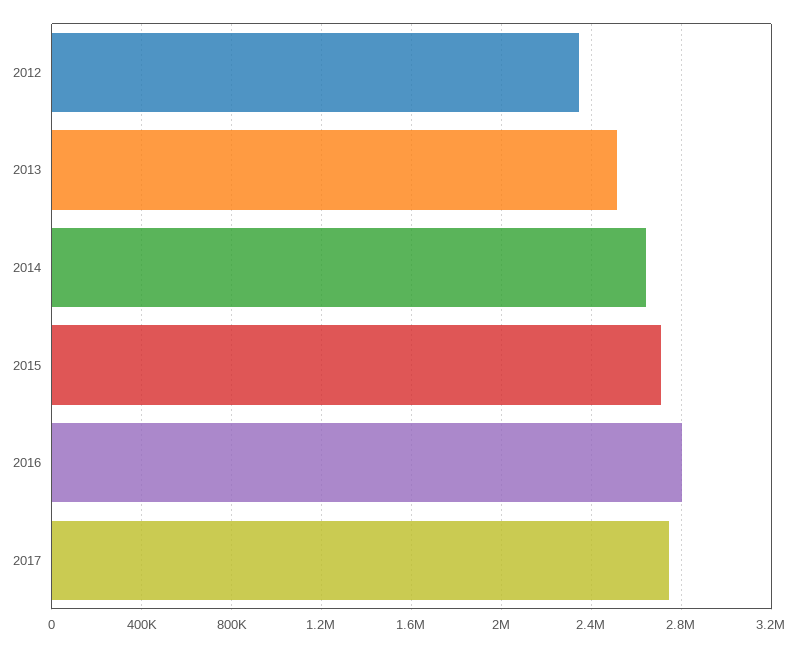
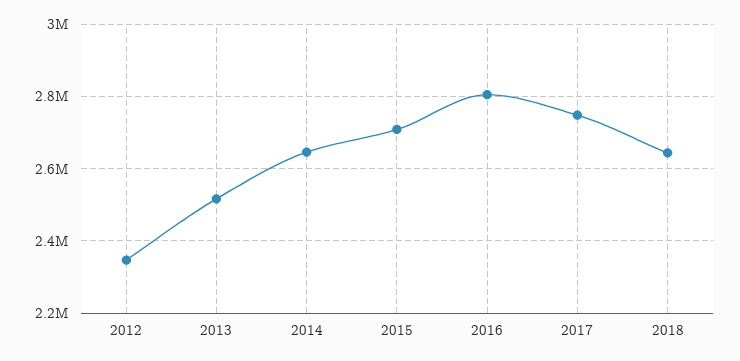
2018: none -> 2640000

